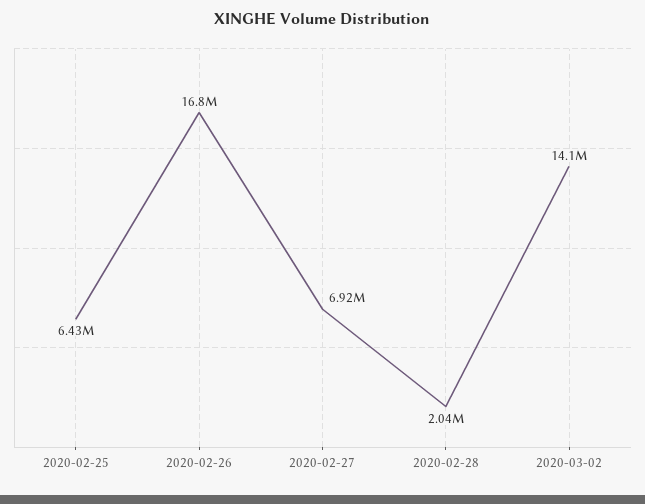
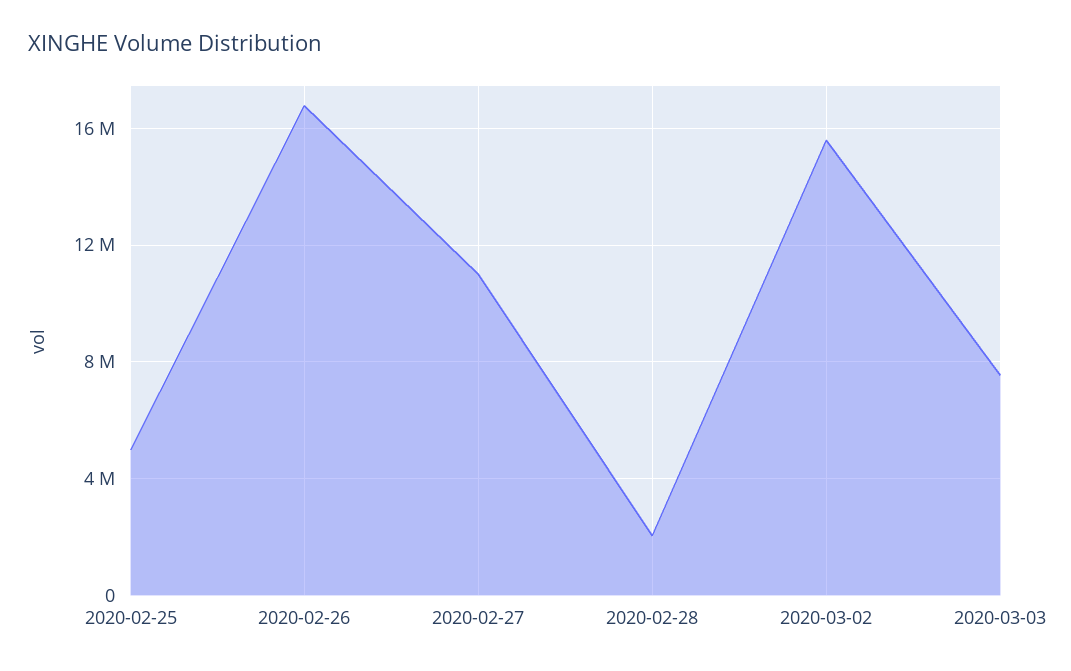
2020-02-25: 6430000 -> 5000000
2020-02-27: 6920000 -> 11000000
2020-03-02: 14100000 -> 15500000
2020-03-03: none -> 7500000

